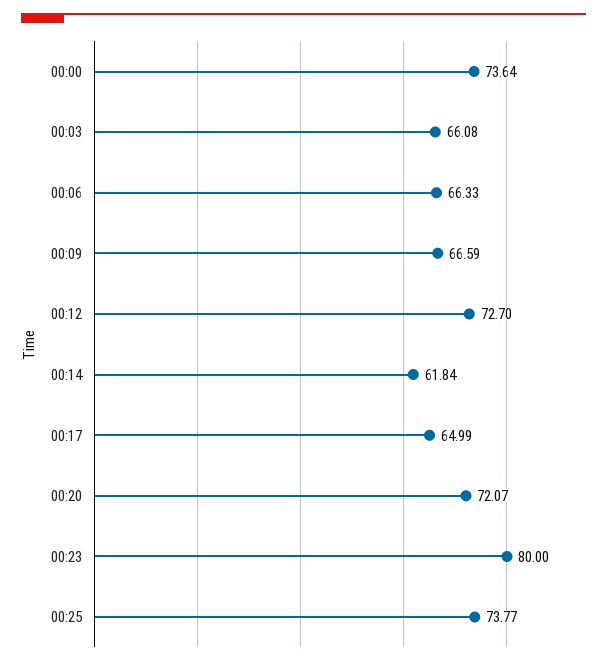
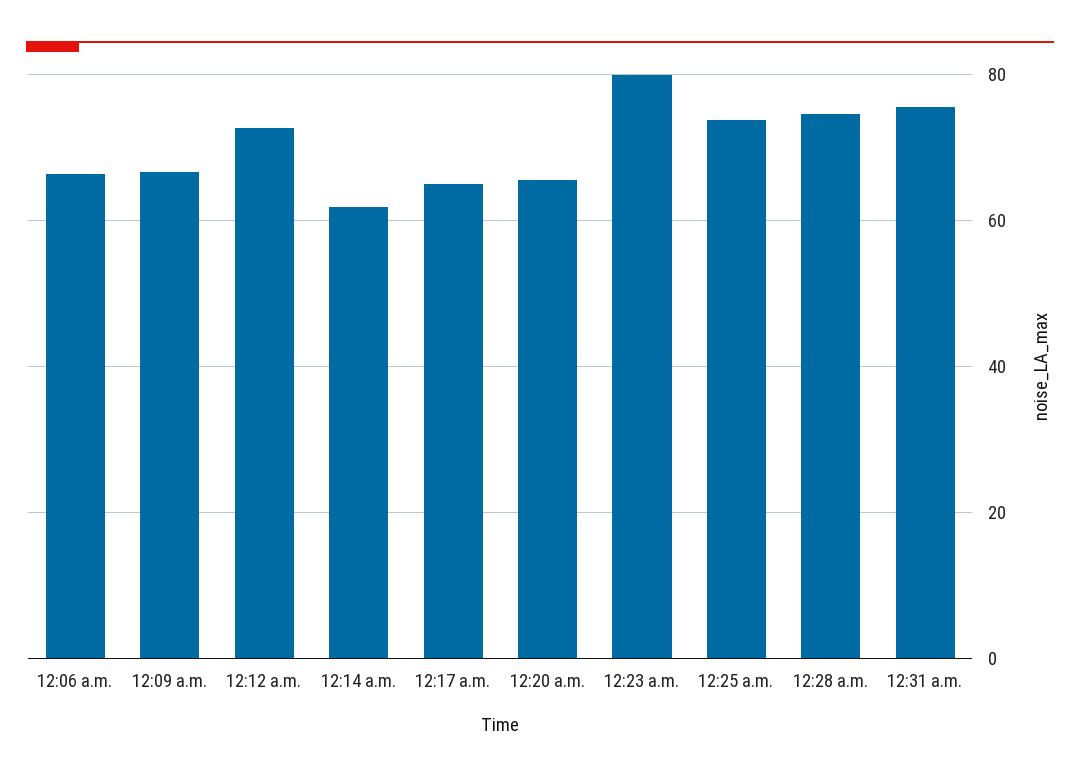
00:00: 73.64 -> none
00:03: 66.08 -> none
00:20: 72.07 -> 66
12:28 a.m.: none -> 74
12:31 a.m.: none -> 76

